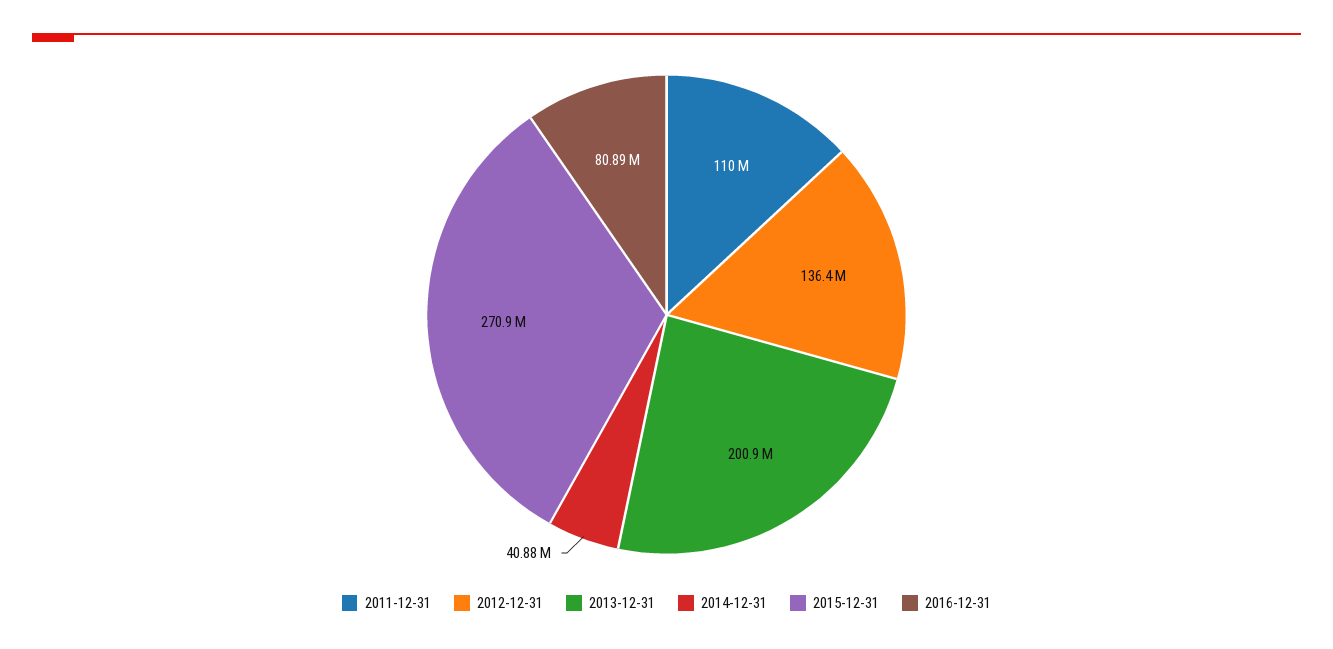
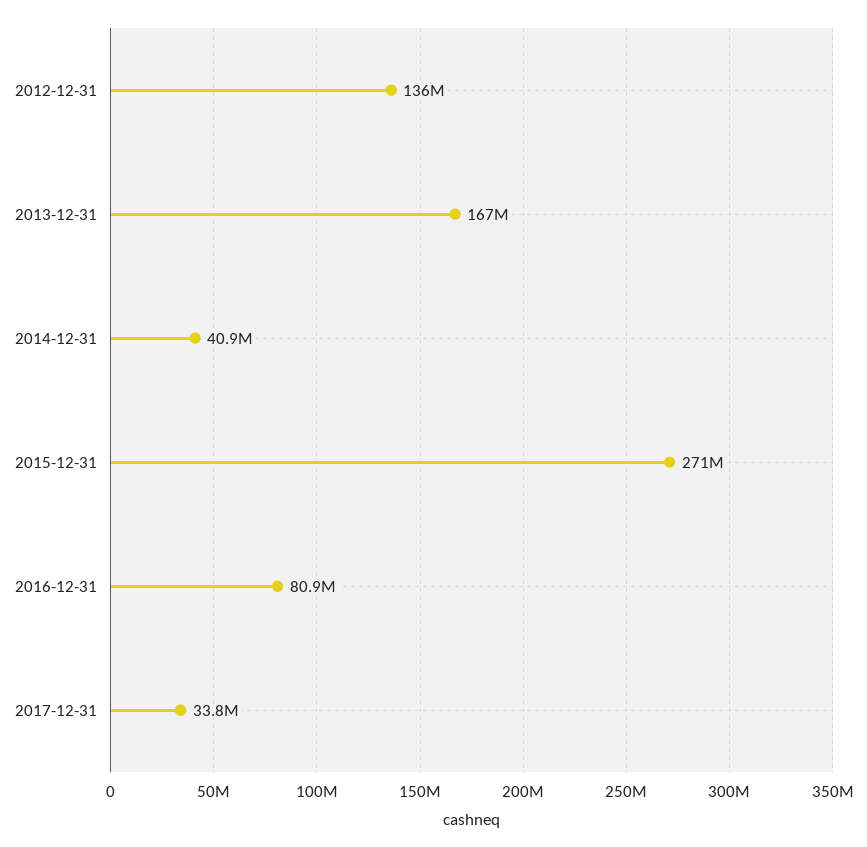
2011-12-31: 110000000 -> none
2013-12-31: 200900000 -> 167000000
2017-12-31: none -> 33800000

